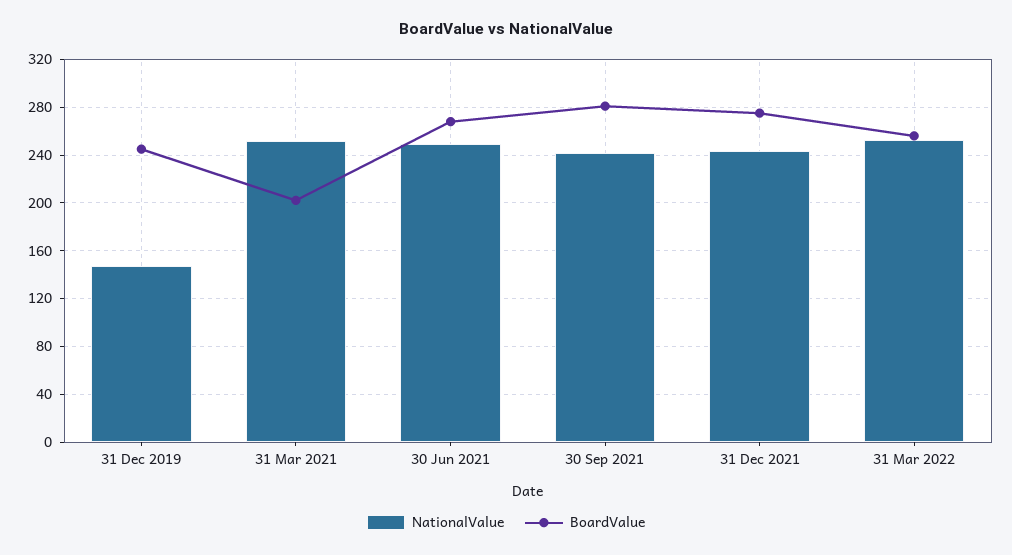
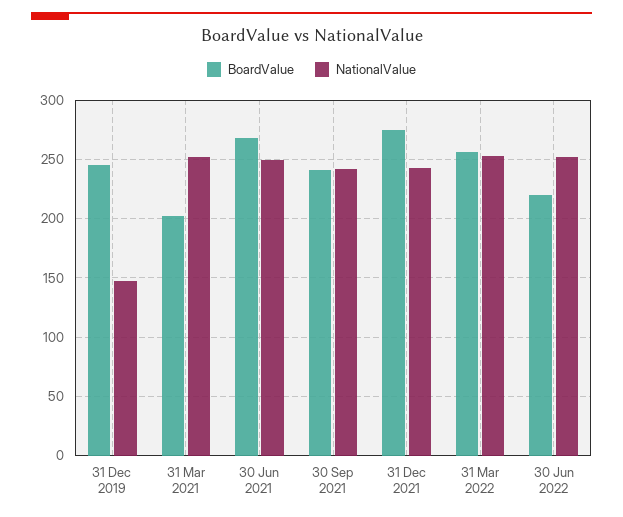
BoardValue, 30 Sep 2021: 280 -> 240
BoardValue, 30 Jun 2022: none -> 220
NationalValue, 30 Jun 2022: none -> 250

